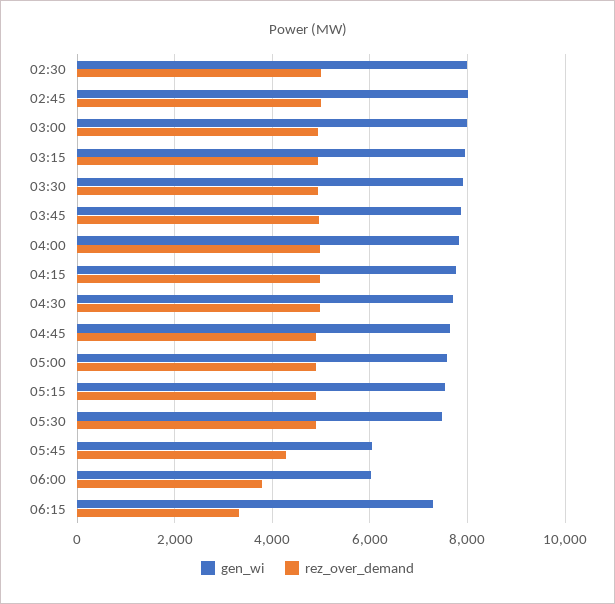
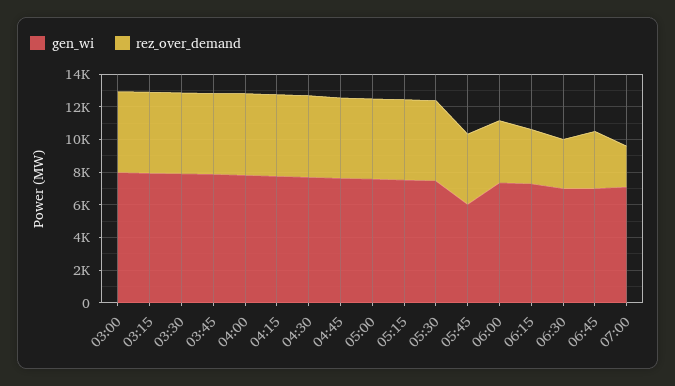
gen_wi, 02:30: 8000 -> none
rez_over_demand, 02:30: 5000 -> none
gen_wi, 02:45: 8000 -> none
rez_over_demand, 02:45: 5000 -> none
gen_wi, 06:00: 6000 -> 7500
gen_wi, 06:30: none -> 7000
rez_over_demand, 06:30: none -> 3000
gen_wi, 06:45: none -> 7000
rez_over_demand, 06:45: none -> 3500
gen_wi, 07:00: none -> 7000
rez_over_demand, 07:00: none -> 2500

